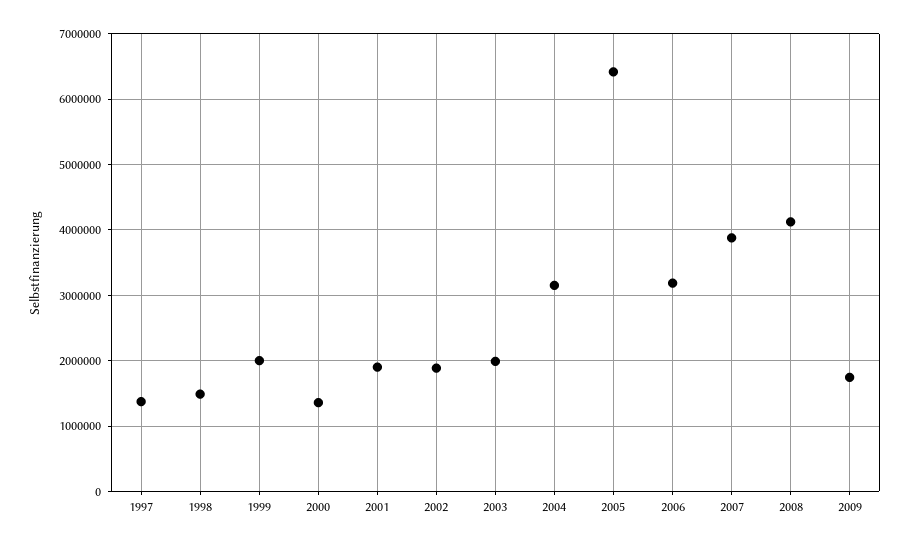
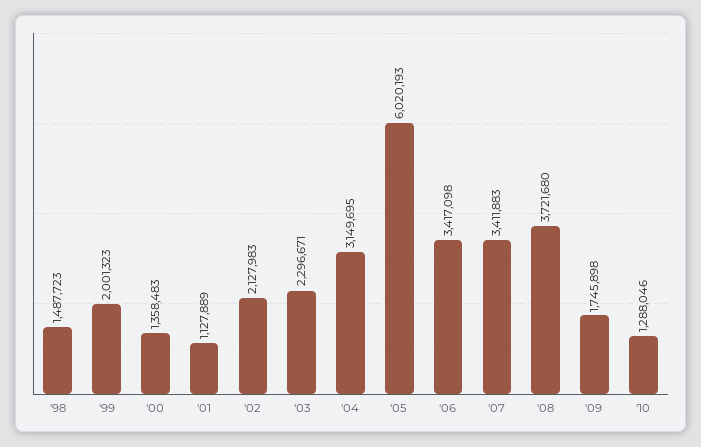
1997: 1400000 -> none
2001: 1900000 -> 1127889
2002: 1900000 -> 2127983
2003: 2000000 -> 2296671
2005: 6400000 -> 6020193
2006: 3200000 -> 3417098
2007: 3900000 -> 3411883
2008: 4100000 -> 3721680
'10: none -> 1288046

